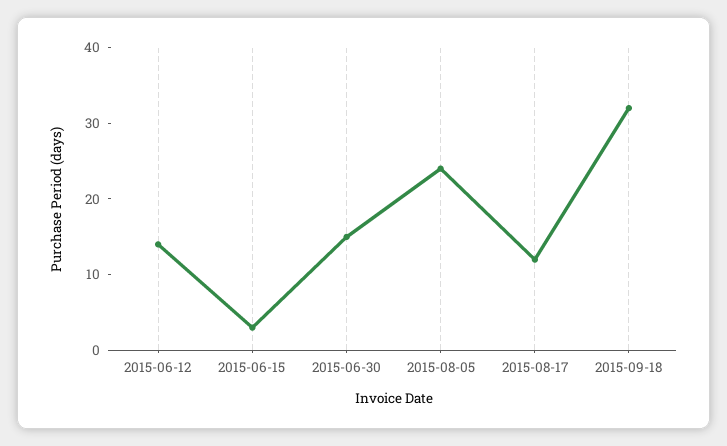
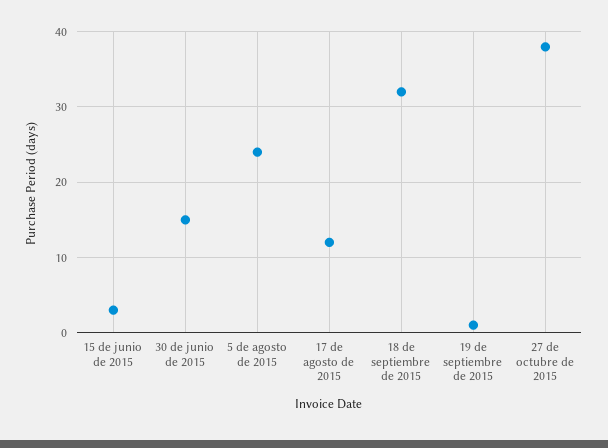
2015-06-12: 15 -> none
19 de septiembre de 2015: none -> 1
27 de octubre de 2015: none -> 38

